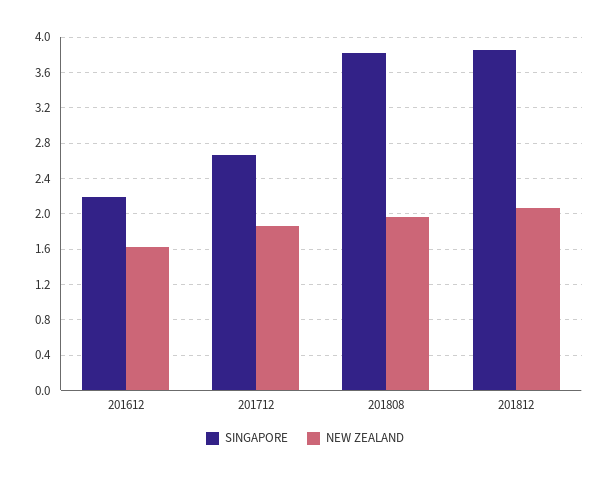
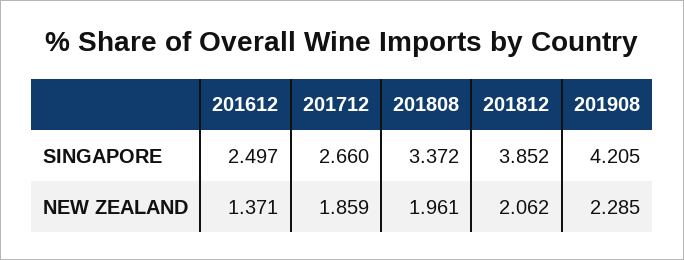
SINGAPORE, 201612: 2.2 -> 2.497
NEW ZEALAND, 201612: 1.6 -> 1.371
SINGAPORE, 201808: 3.8 -> 3.372
SINGAPORE, 201908: none -> 4.205
NEW ZEALAND, 201908: none -> 2.285

